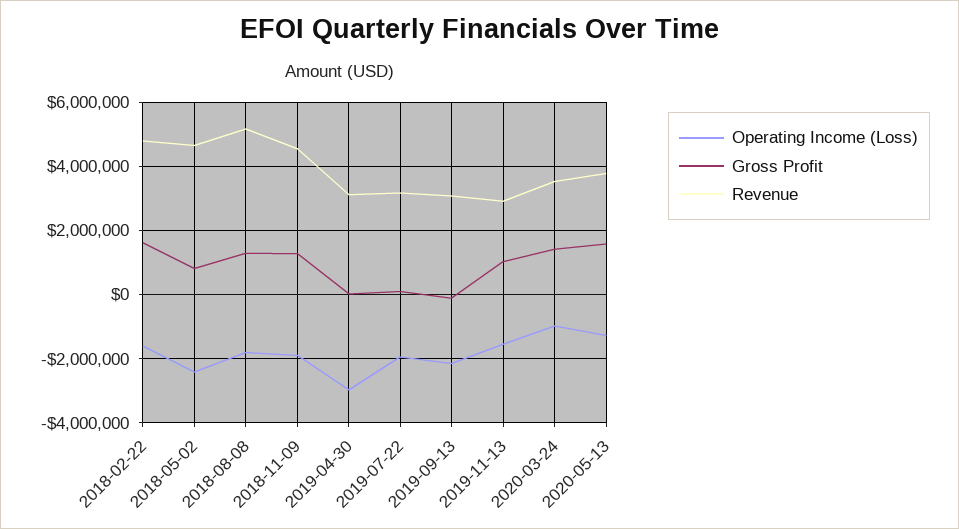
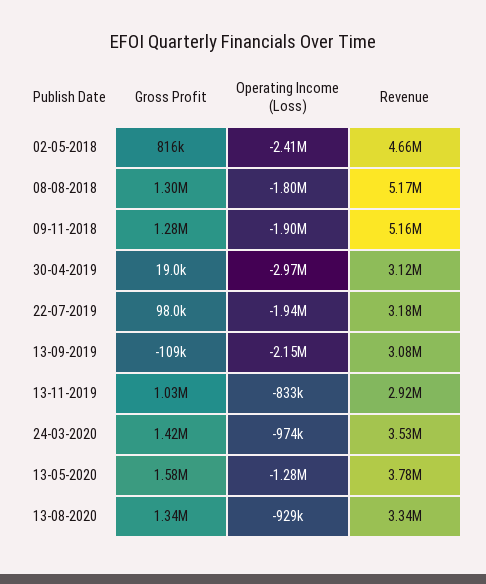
Operating Income (Loss), 2018-02-22: -1600000 -> none
Gross Profit, 2018-02-22: 1600000 -> none
Revenue, 2018-02-22: 4800000 -> none
Revenue, 2018-11-09: 4600000 -> 5160000
Operating Income (Loss), 2019-11-13: -1600000 -> -833000
Gross Profit, 13-08-2020: none -> 1340000
Operating Income (Loss), 13-08-2020: none -> -929000
Revenue, 13-08-2020: none -> 3340000

